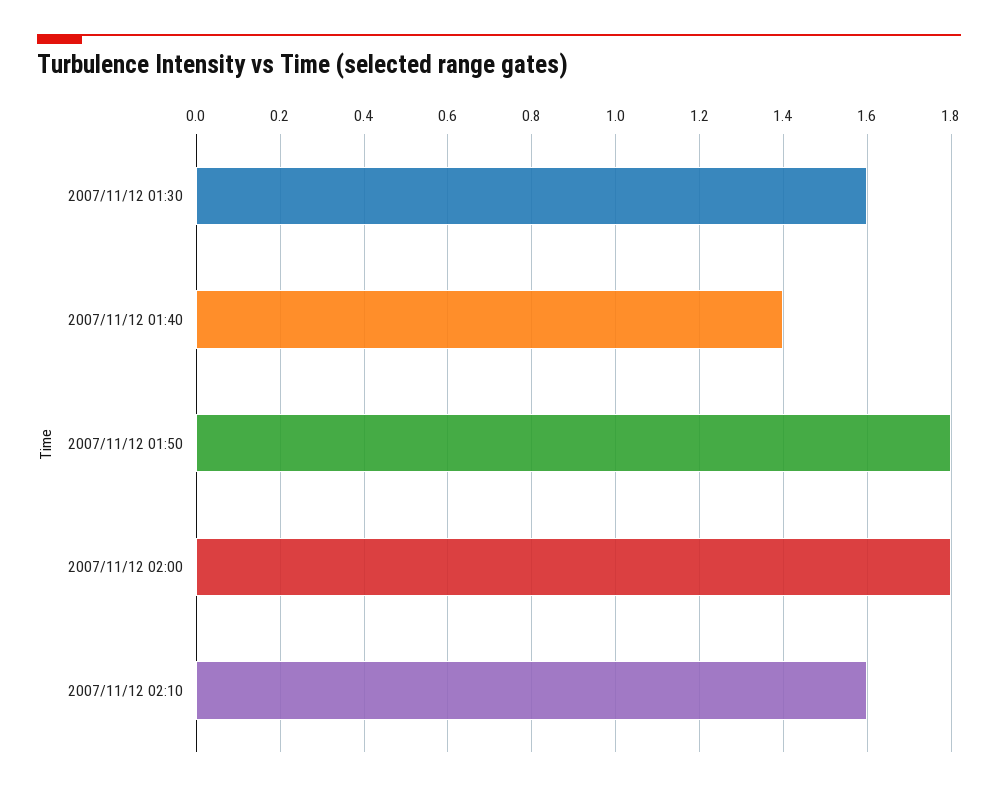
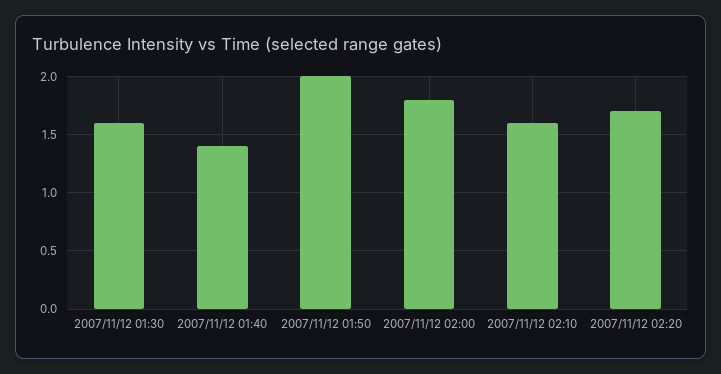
2007/11/12 01:50: 1.8 -> 2
2007/11/12 02:20: none -> 1.7

